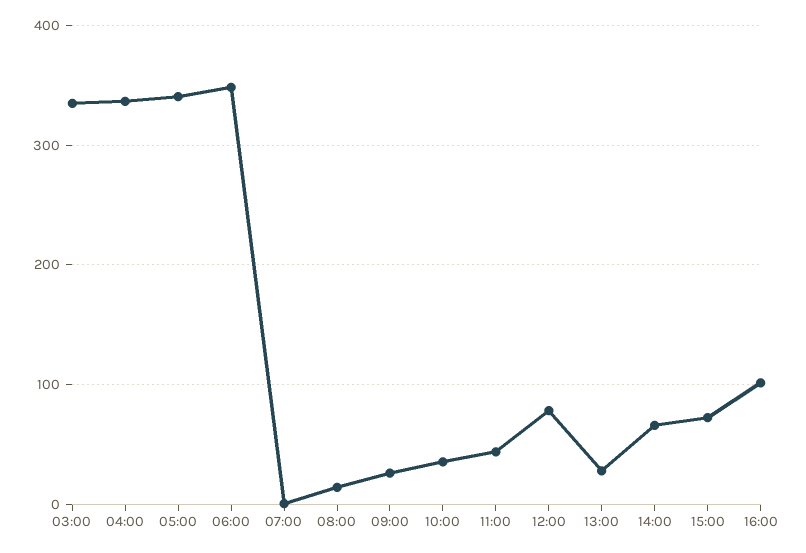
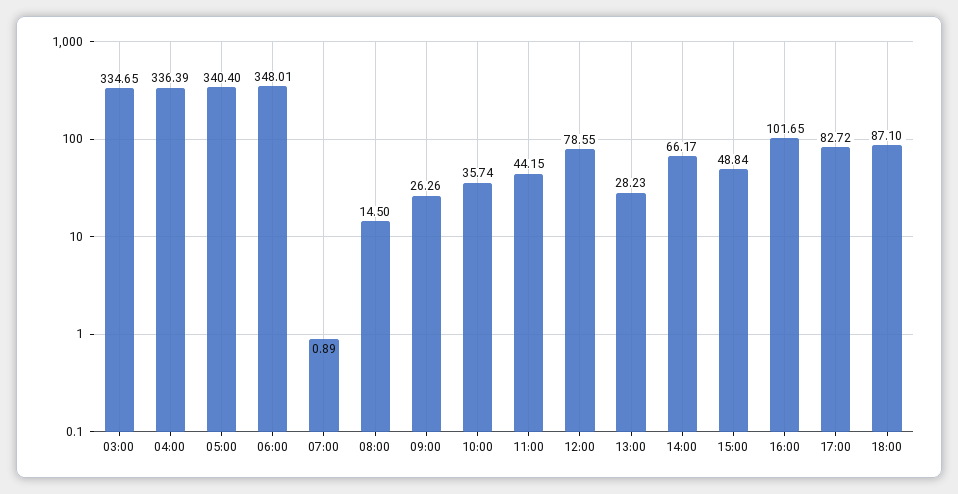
15:00: 70 -> 48.84
17:00: none -> 82.72
18:00: none -> 87.1

